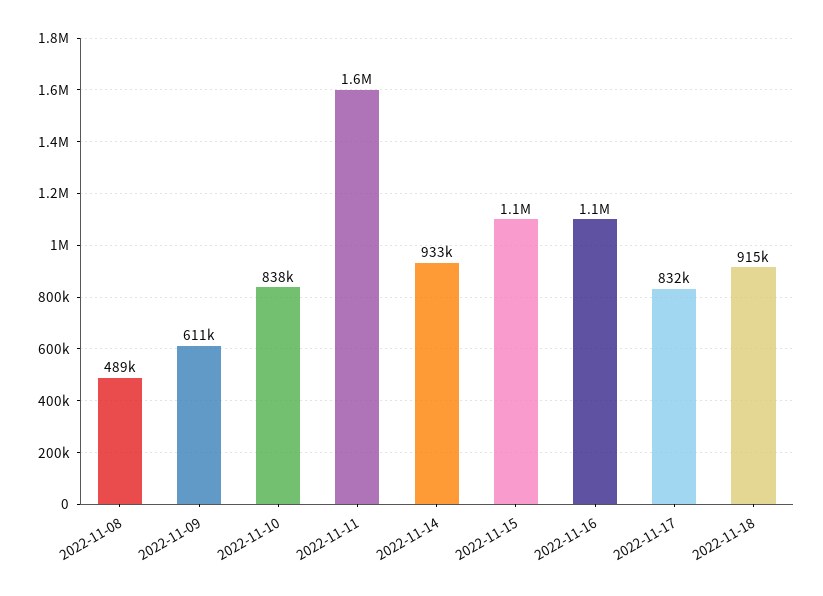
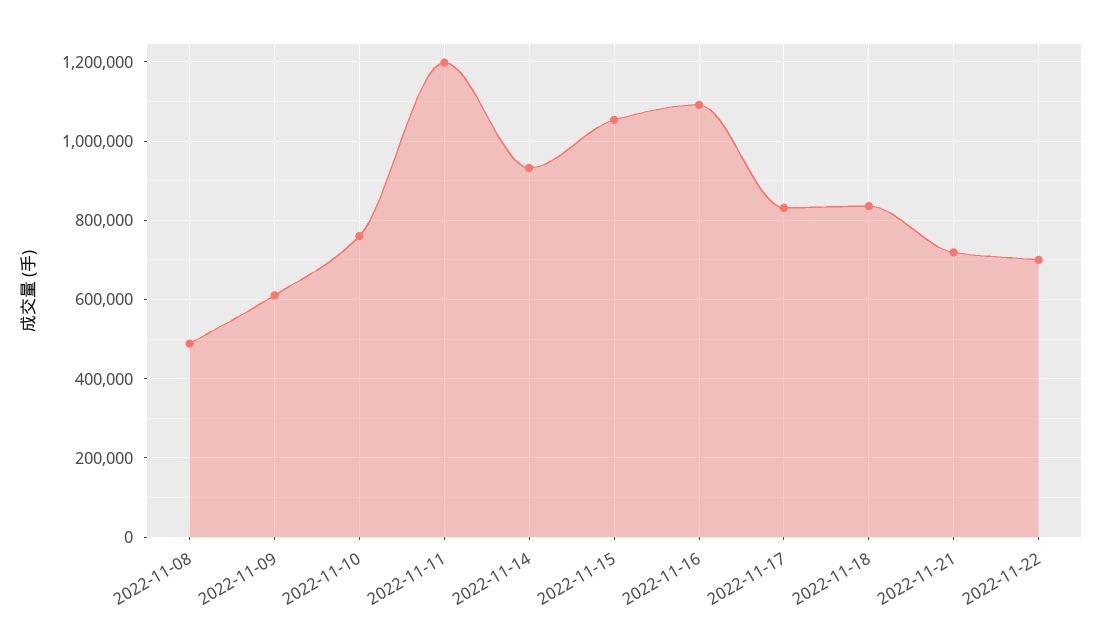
2022-11-10: 838000 -> 760000
2022-11-11: 1600000 -> 1200000
2022-11-18: 915000 -> 840000
2022-11-21: none -> 720000
2022-11-22: none -> 700000

